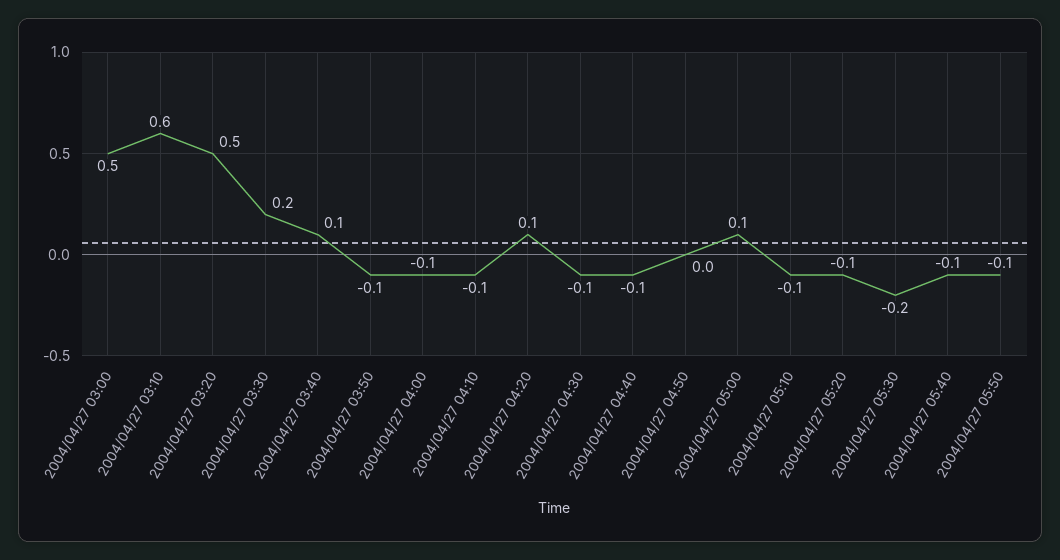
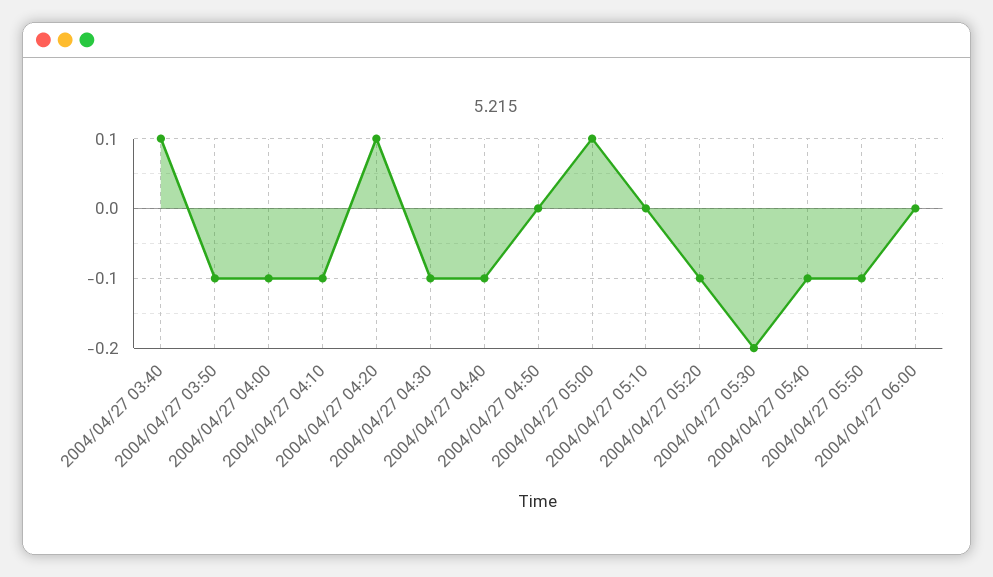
2004/04/27 03:00: 0.5 -> none
2004/04/27 03:10: 0.6 -> none
2004/04/27 03:20: 0.5 -> none
2004/04/27 03:30: 0.2 -> none
2004/04/27 05:10: -0.1 -> 0
2004/04/27 06:00: none -> 0

